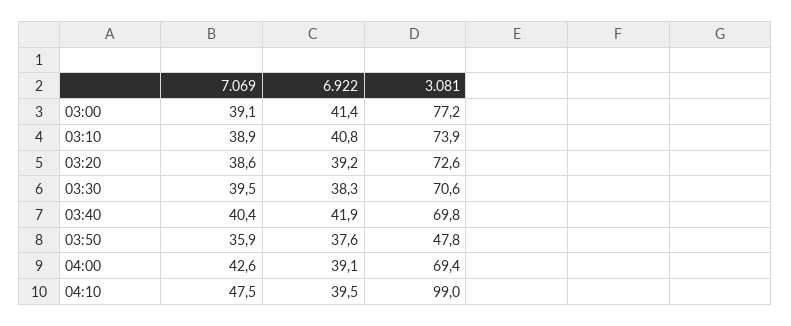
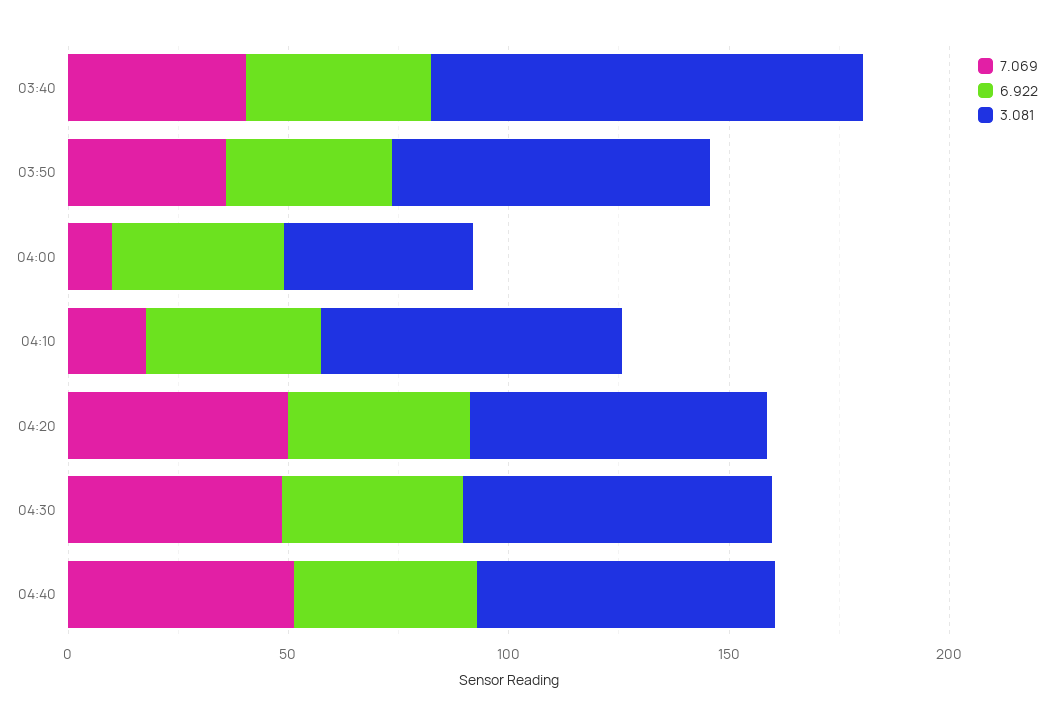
7.069, 03:00: 39.1 -> none
6.922, 03:00: 41.4 -> none
3.081, 03:00: 77.2 -> none
7.069, 03:10: 38.9 -> none
6.922, 03:10: 40.8 -> none
3.081, 03:10: 73.9 -> none
7.069, 03:20: 38.6 -> none
6.922, 03:20: 39.2 -> none
3.081, 03:20: 72.6 -> none
7.069, 03:30: 39.5 -> none
6.922, 03:30: 38.3 -> none
3.081, 03:30: 70.6 -> none
3.081, 03:40: 69.8 -> 100
3.081, 03:50: 47.8 -> 70
7.069, 04:00: 42.6 -> 10
3.081, 04:00: 69.4 -> 40
7.069, 04:10: 47.5 -> 20
3.081, 04:10: 99 -> 70
7.069, 04:20: none -> 50
6.922, 04:20: none -> 40
3.081, 04:20: none -> 70
7.069, 04:30: none -> 50
6.922, 04:30: none -> 40
3.081, 04:30: none -> 70
7.069, 04:40: none -> 50
6.922, 04:40: none -> 40
3.081, 04:40: none -> 70

